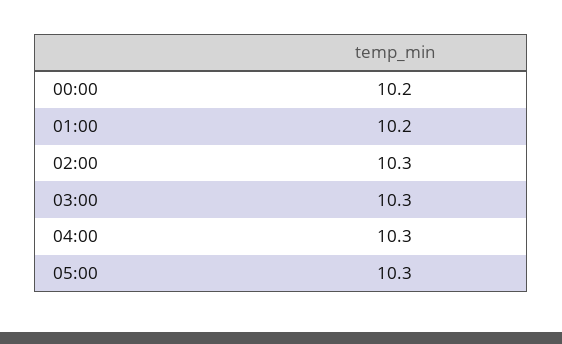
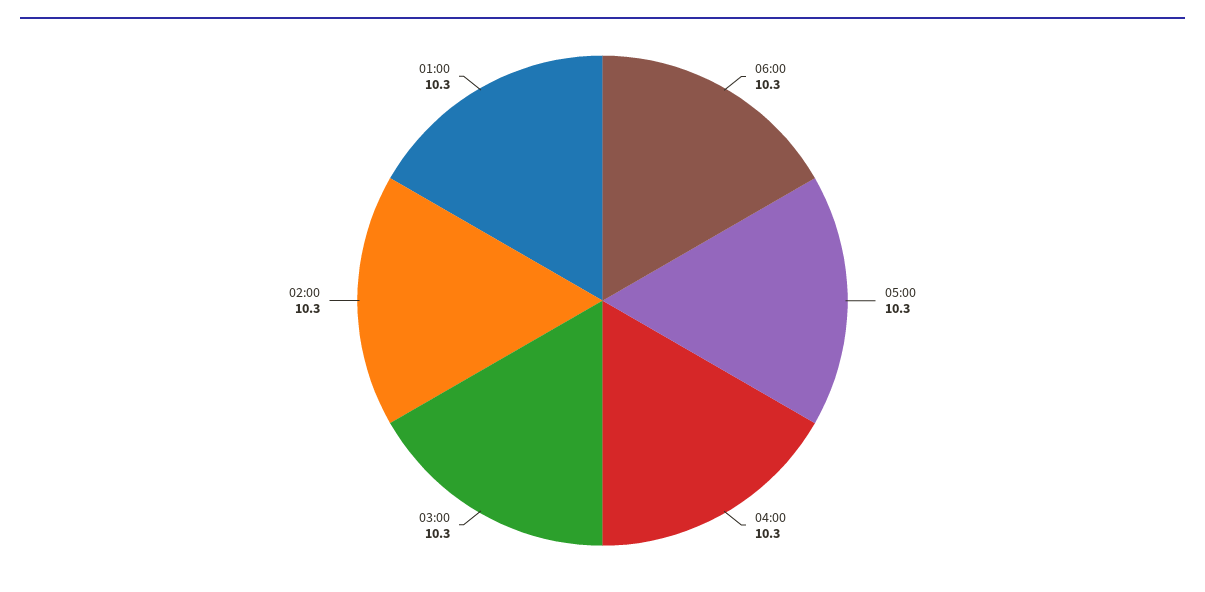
00:00: 10.2 -> none
01:00: 10.2 -> 10.3
06:00: none -> 10.3

